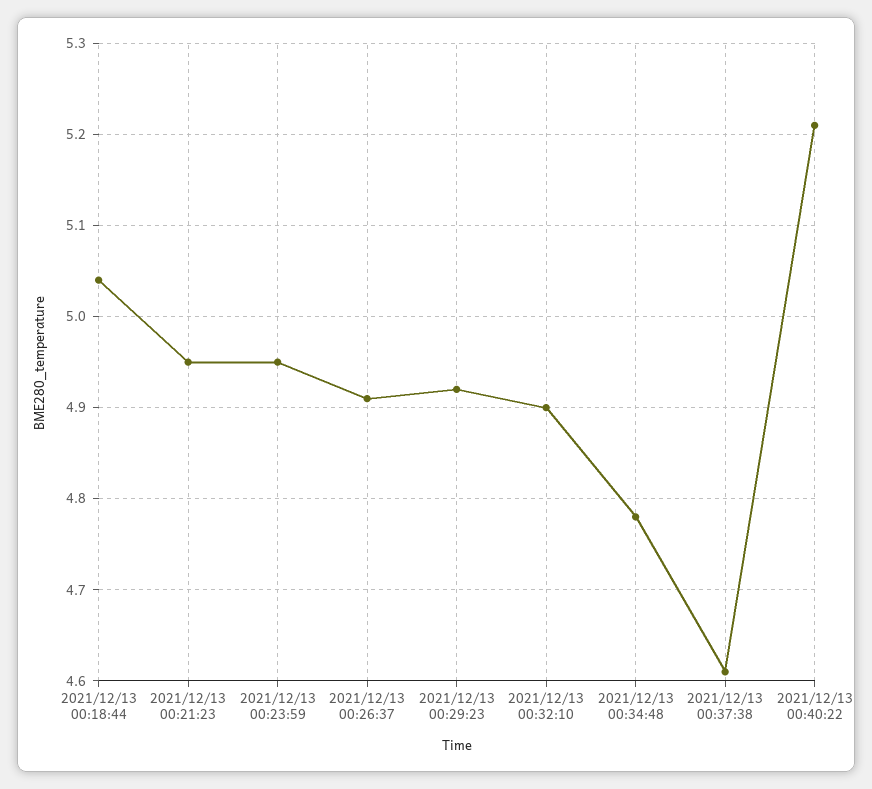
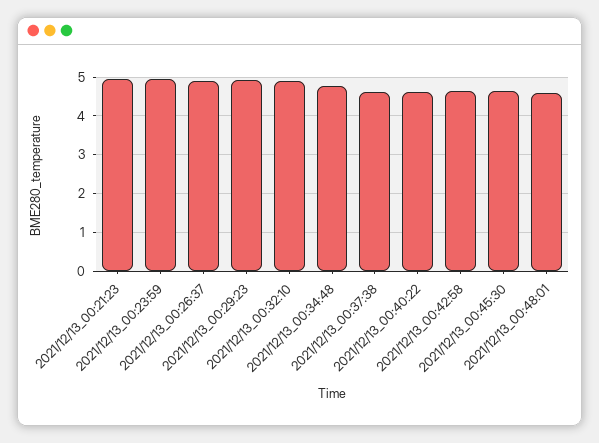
2021/12/13 00:18:44: 5.04 -> none
2021/12/13 00:40:22: 5.21 -> 4.6
2021/12/13_00:42:58: none -> 4.6
2021/12/13_00:45:30: none -> 4.6
2021/12/13_00:48:01: none -> 4.6

